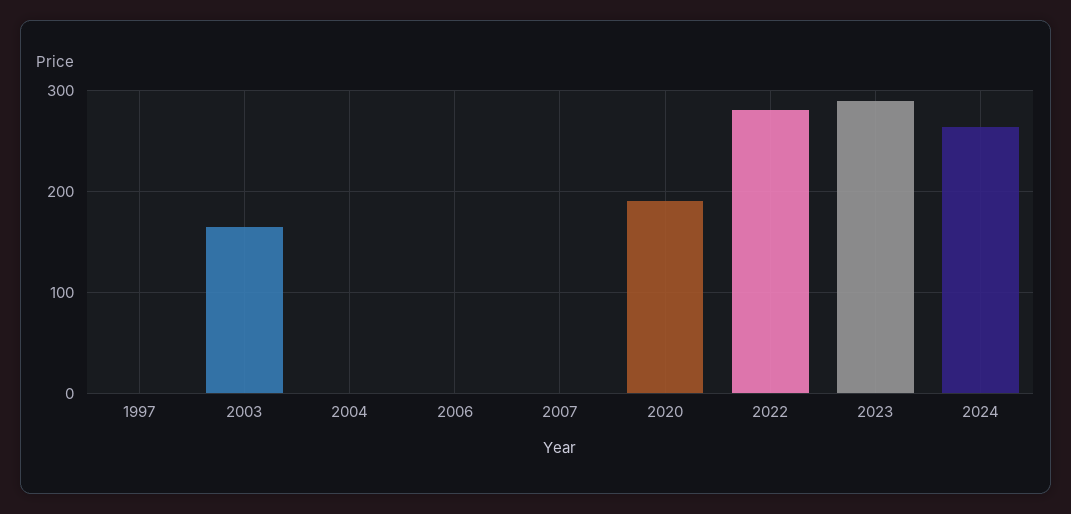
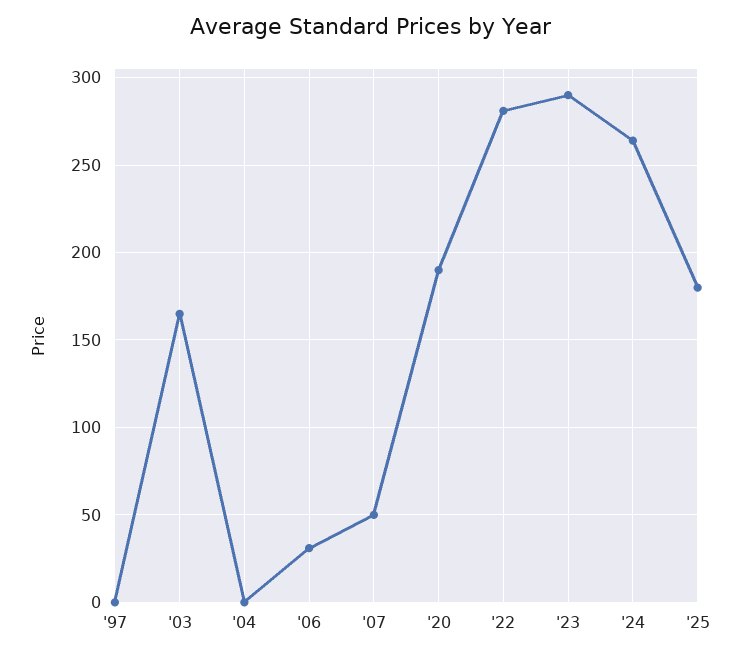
2006: 0 -> 30
2007: 0 -> 50
'25: none -> 180

